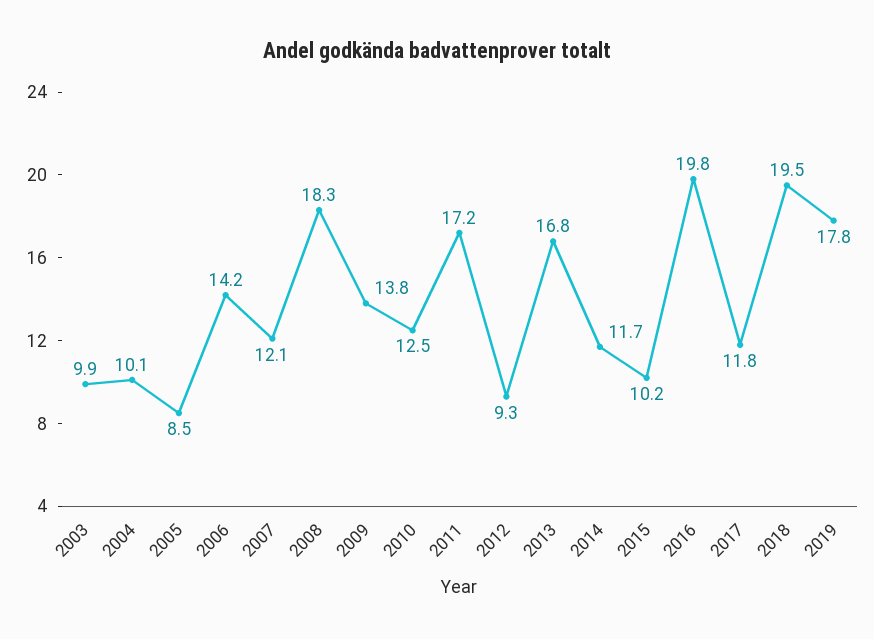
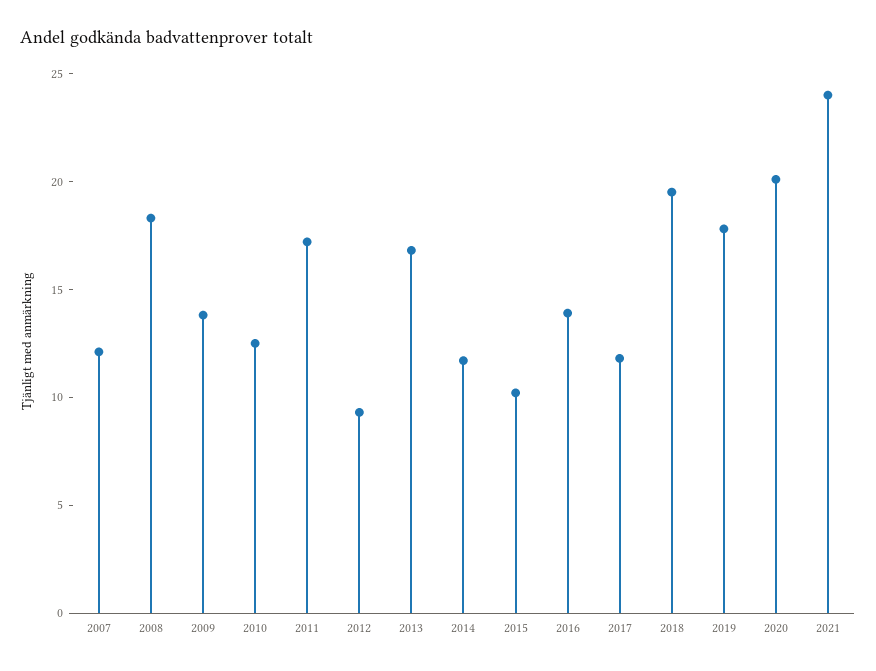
2003: 9.9 -> none
2004: 10.1 -> none
2005: 8.5 -> none
2006: 14.2 -> none
2016: 19.8 -> 14
2020: none -> 20
2021: none -> 24

